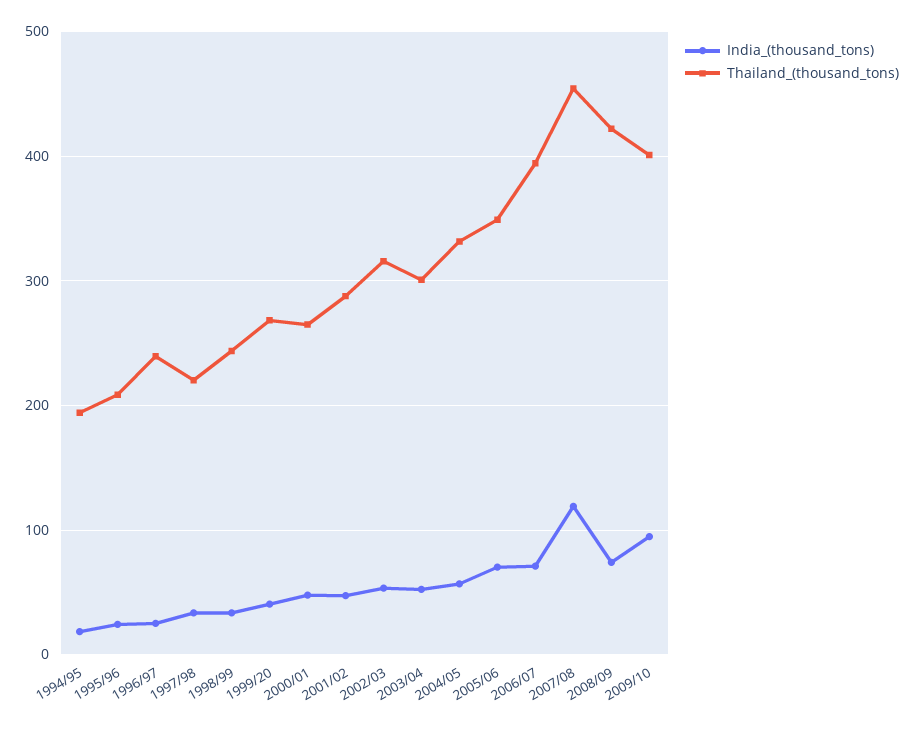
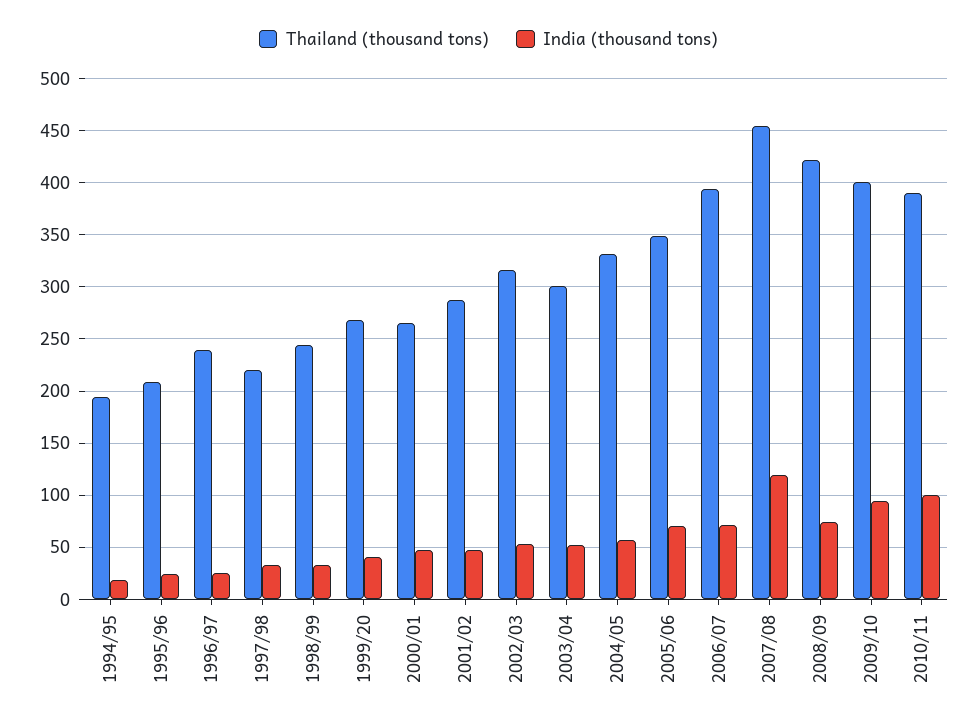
Thailand_(thousand_tons), 2010/11: none -> 390
India_(thousand_tons), 2010/11: none -> 100

